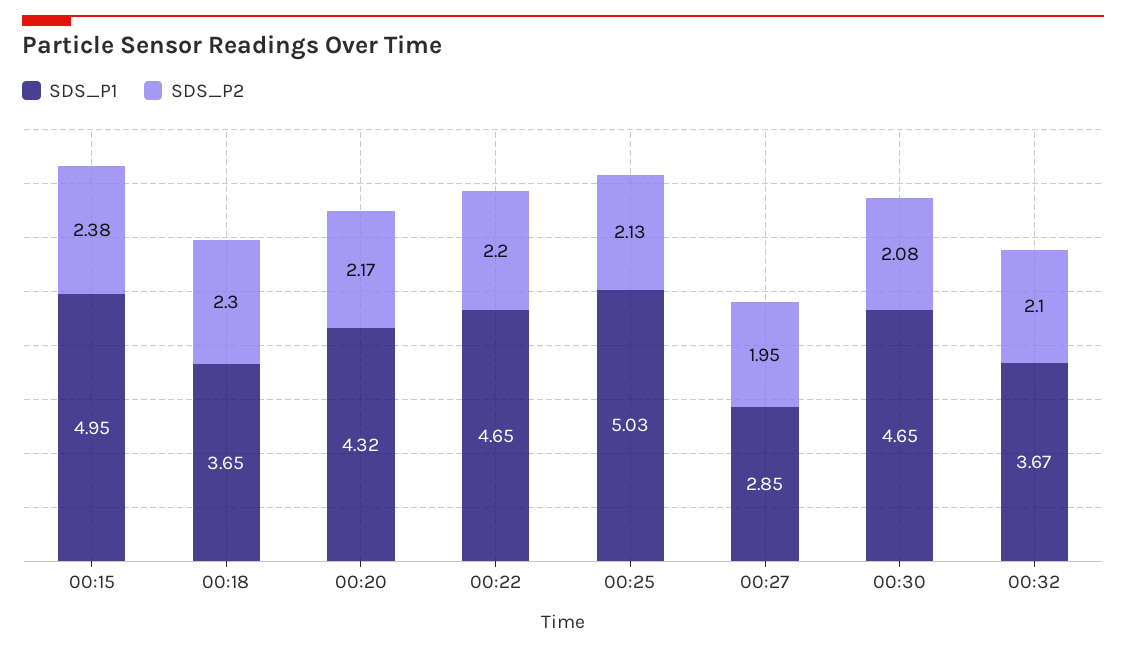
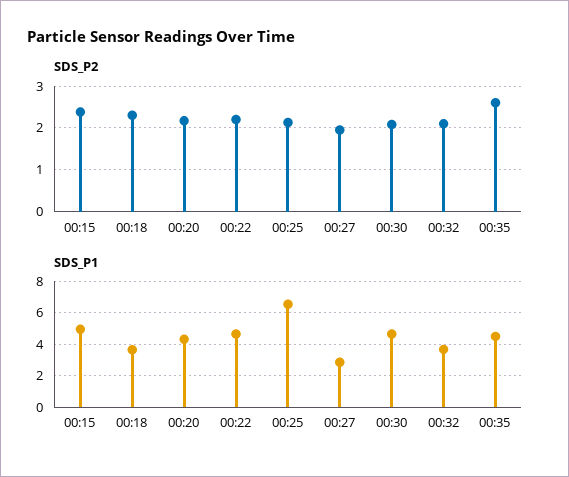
SDS_P1, 00:25: 5.03 -> 6.5
SDS_P2, 00:35: none -> 2.6
SDS_P1, 00:35: none -> 4.5

